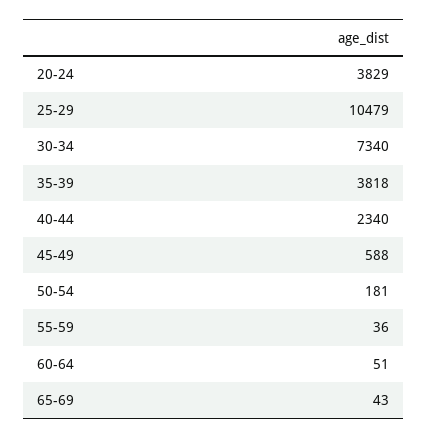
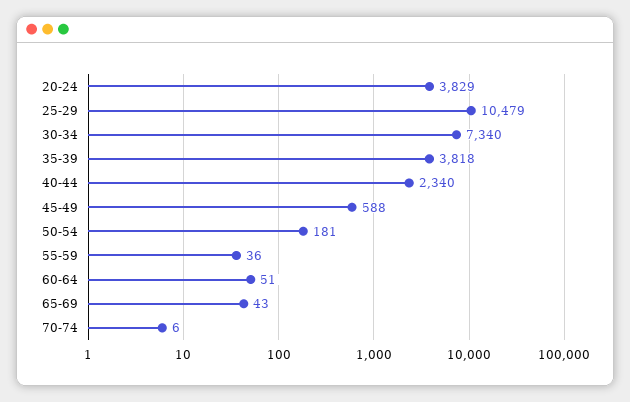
70-74: none -> 6

